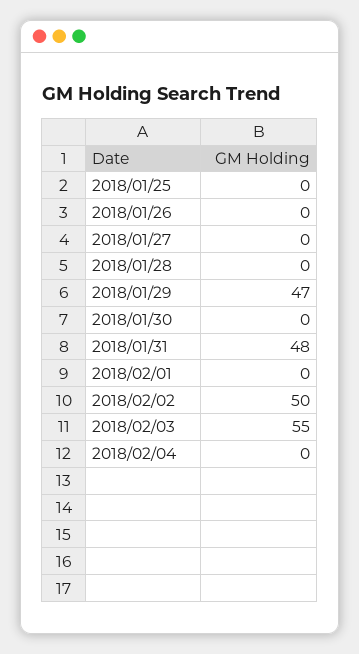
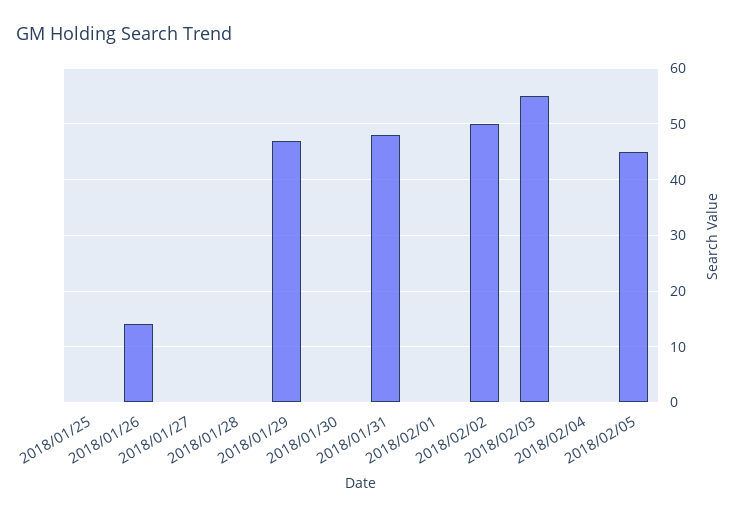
2018/01/26: 0 -> 15
2018/02/05: none -> 45

